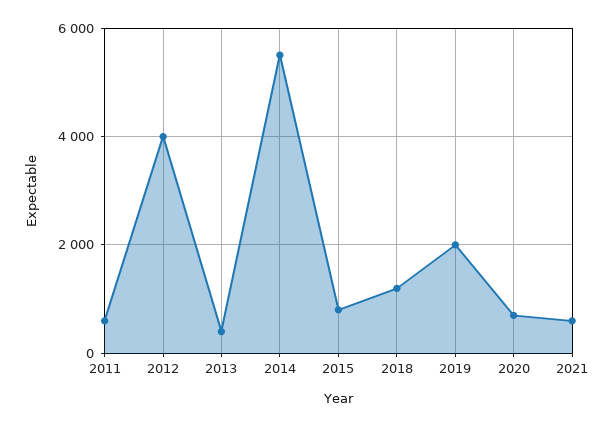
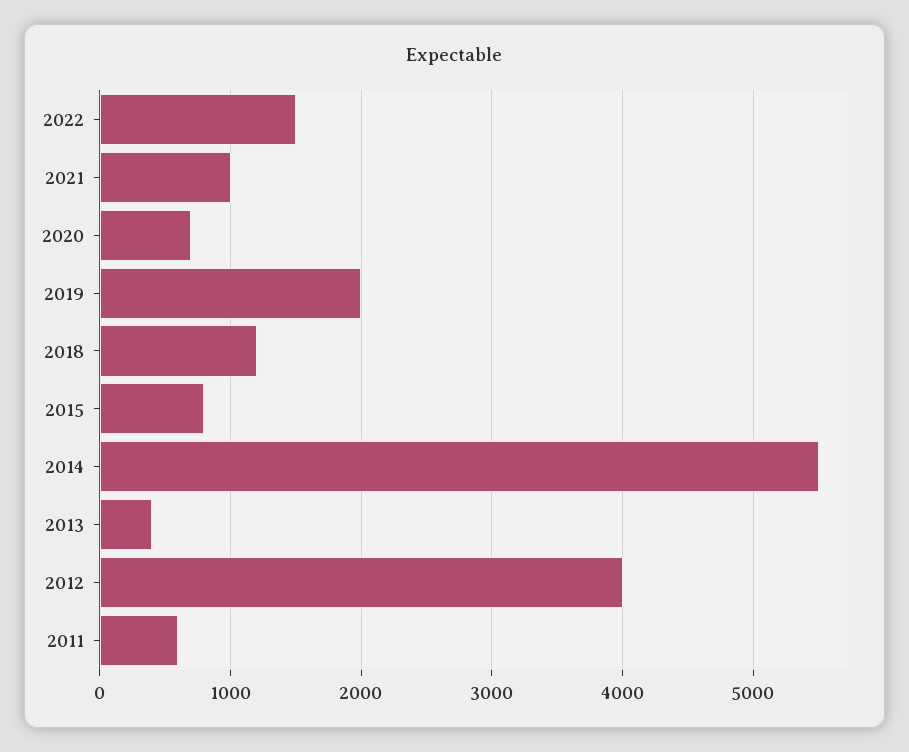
2021: 600 -> 1000
2022: none -> 1500

